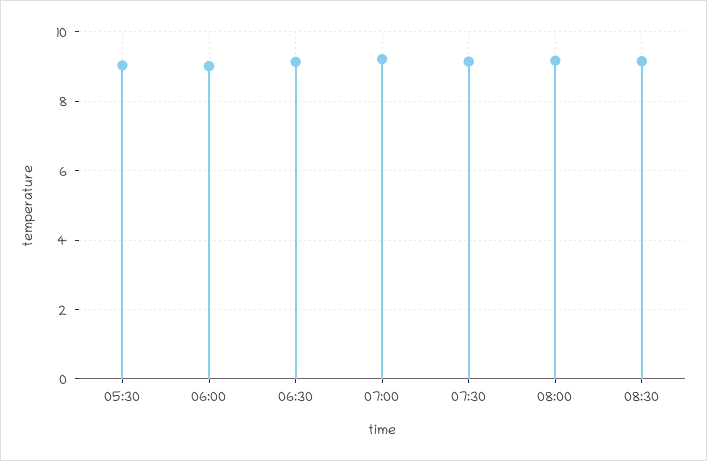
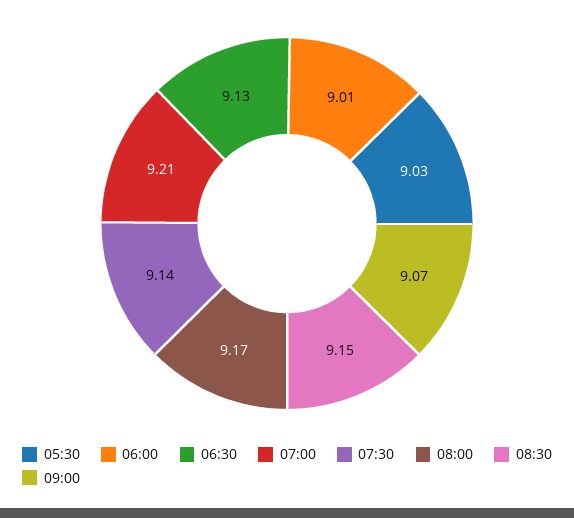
09:00: none -> 9.07

